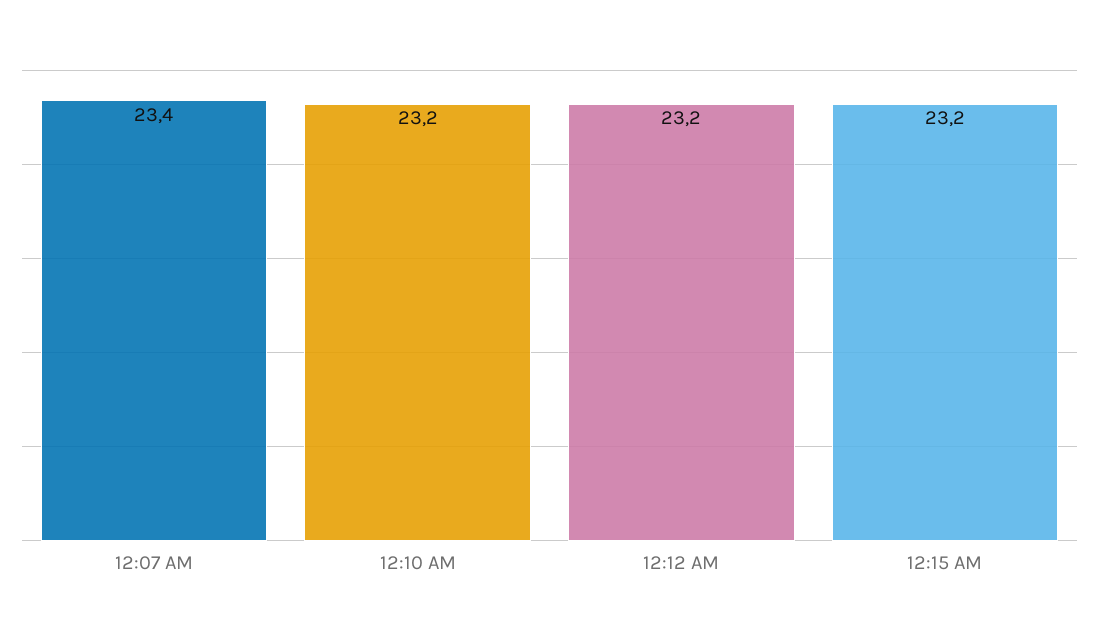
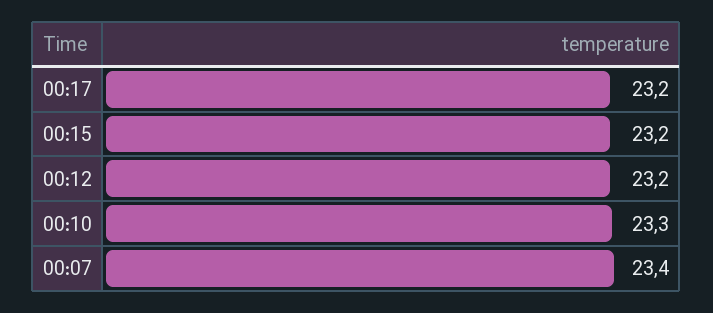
12:10 AM: 23.2 -> 23.3
00:17: none -> 23.2

